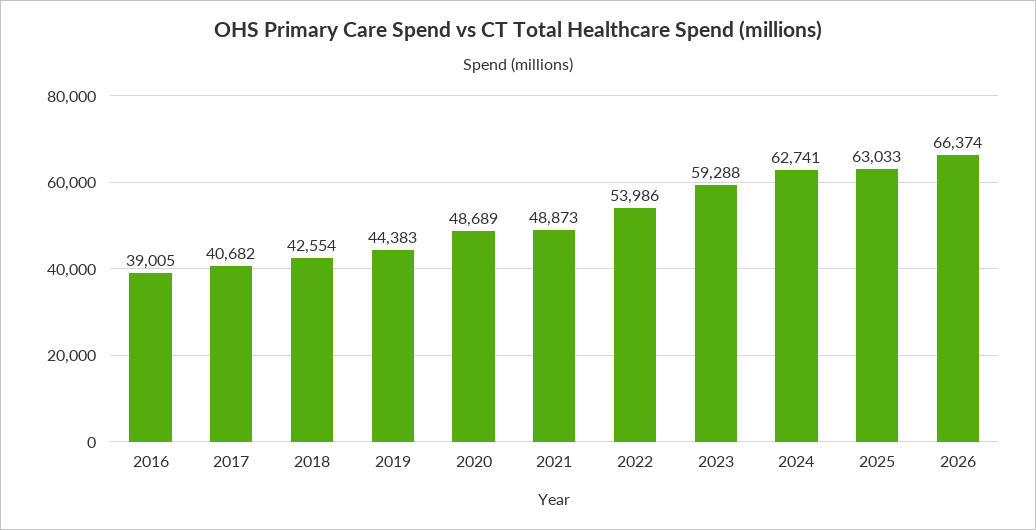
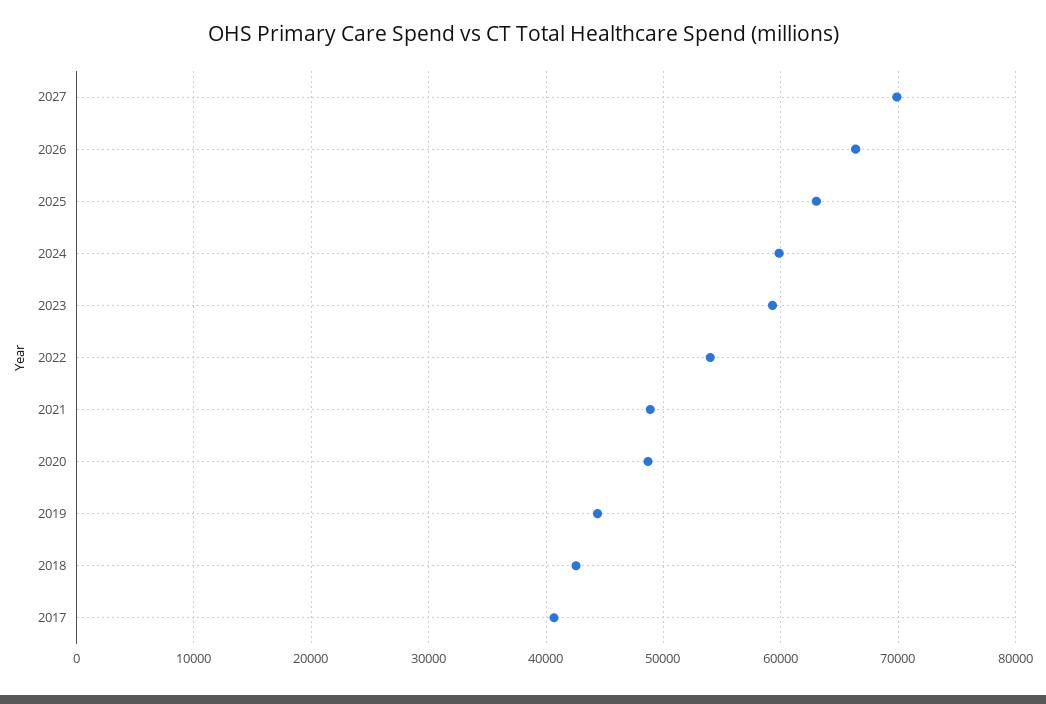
2016: 39005 -> none
2024: 62741 -> 60000
2027: none -> 70000

